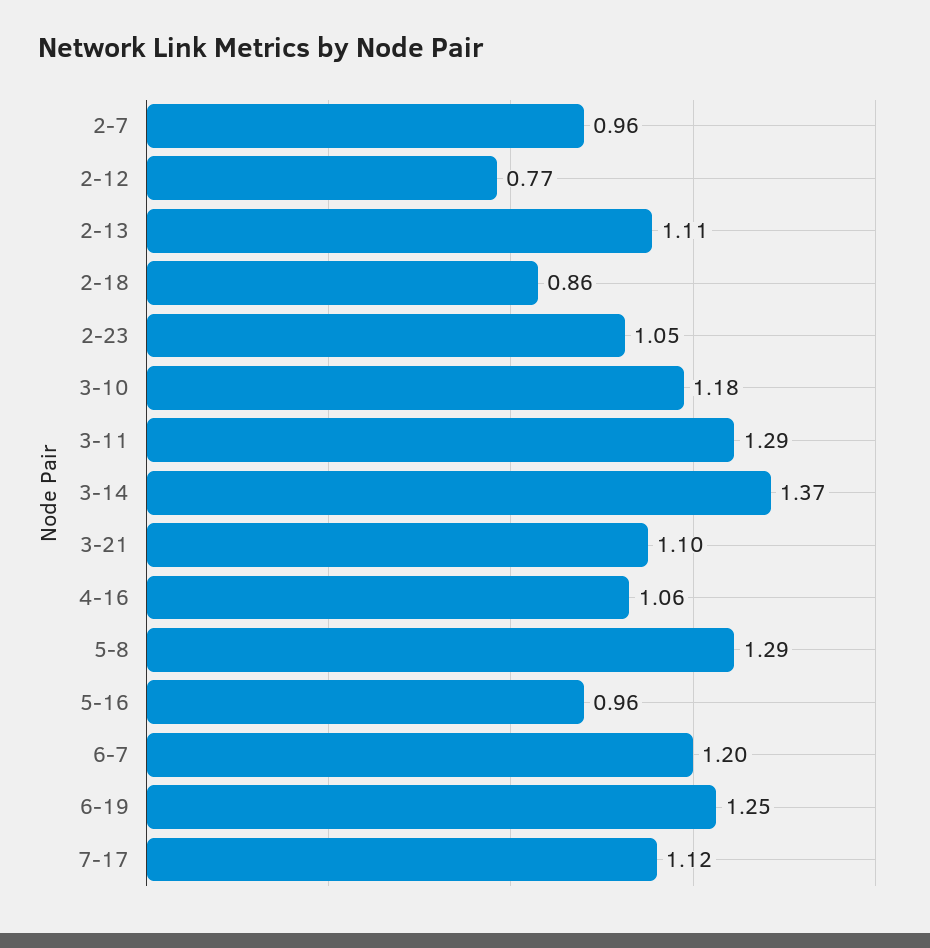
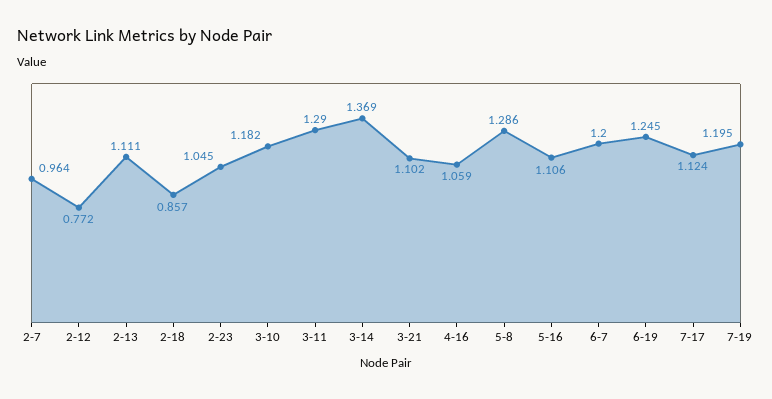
5-16: 0.96 -> 1.106
7-19: none -> 1.195

